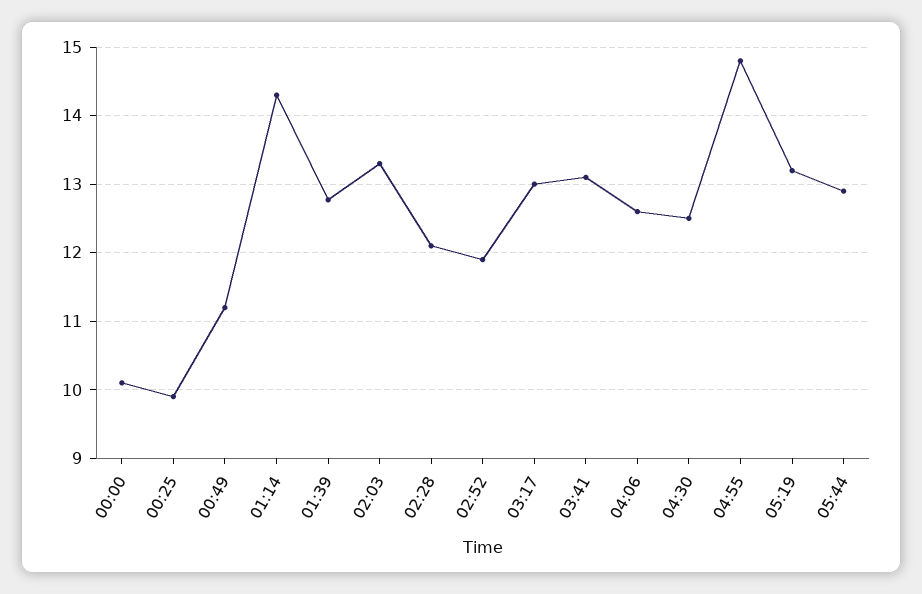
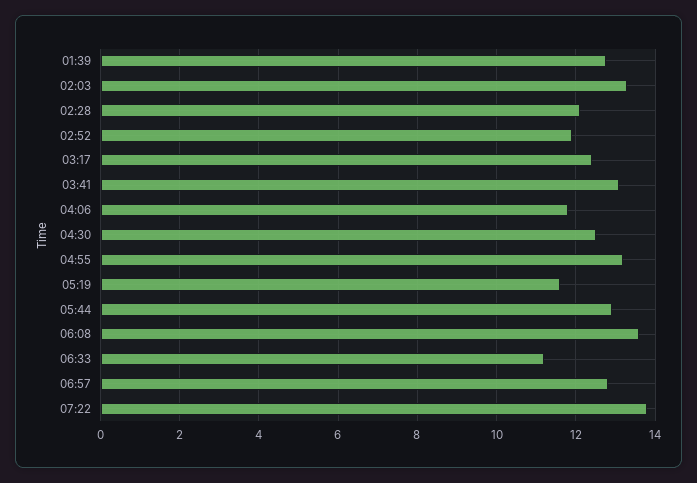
00:00: 10.1 -> none
00:25: 9.9 -> none
00:49: 11.2 -> none
01:14: 14.3 -> none
03:17: 13 -> 12.4
04:06: 12.6 -> 11.8
04:55: 14.8 -> 13.2
05:19: 13.2 -> 11.6
06:08: none -> 13.6
06:33: none -> 11.2
06:57: none -> 12.8
07:22: none -> 13.8

